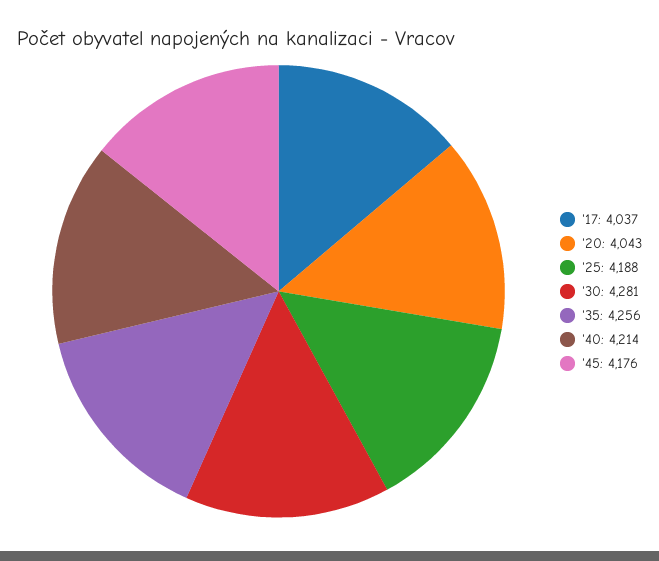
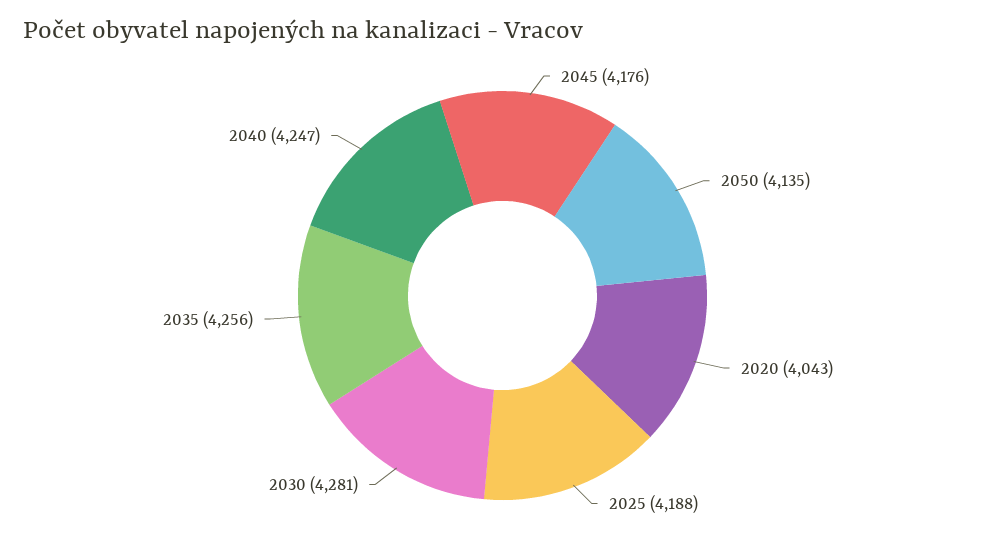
'17: 4037 -> none
'40: 4214 -> 4247
2050: none -> 4135

